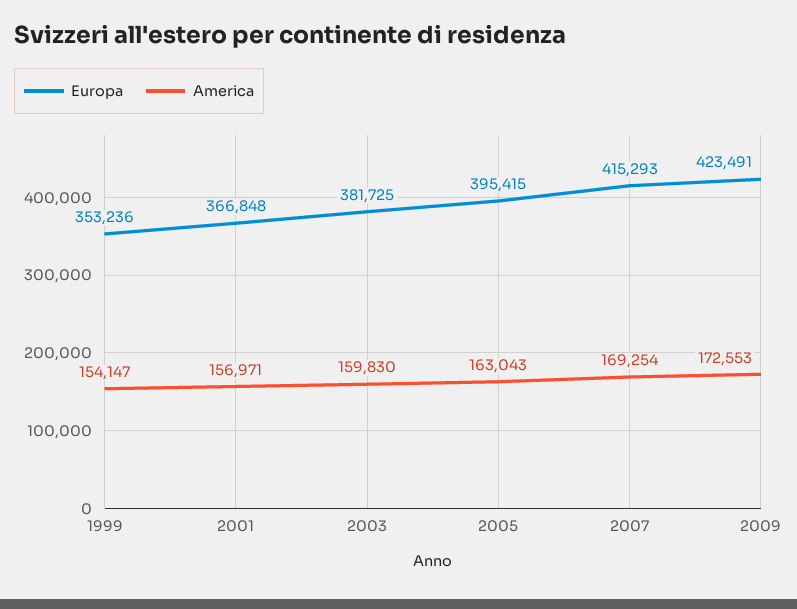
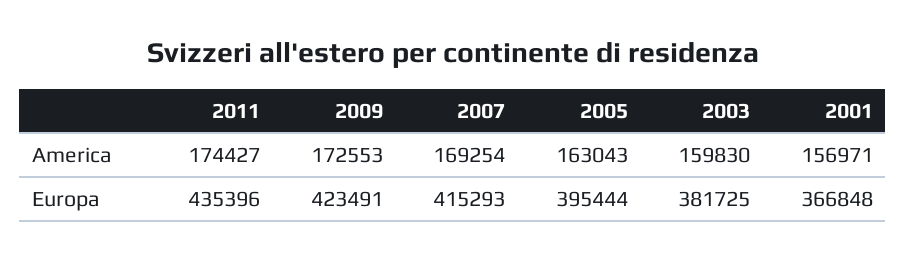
Europa, 1999: 353236 -> none
America, 1999: 154147 -> none
Europa, 2005: 395415 -> 395444
America, 2011: none -> 174427
Europa, 2011: none -> 435396

